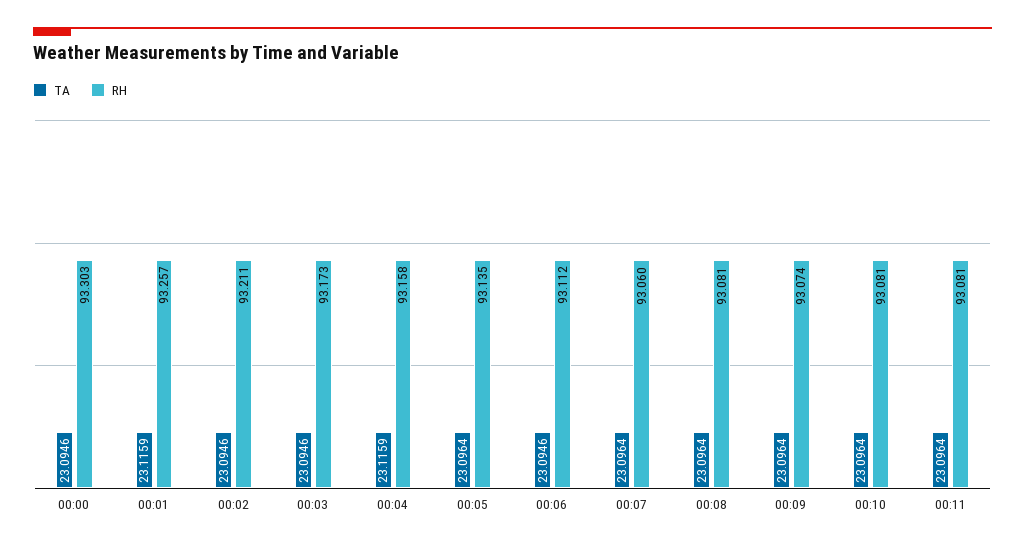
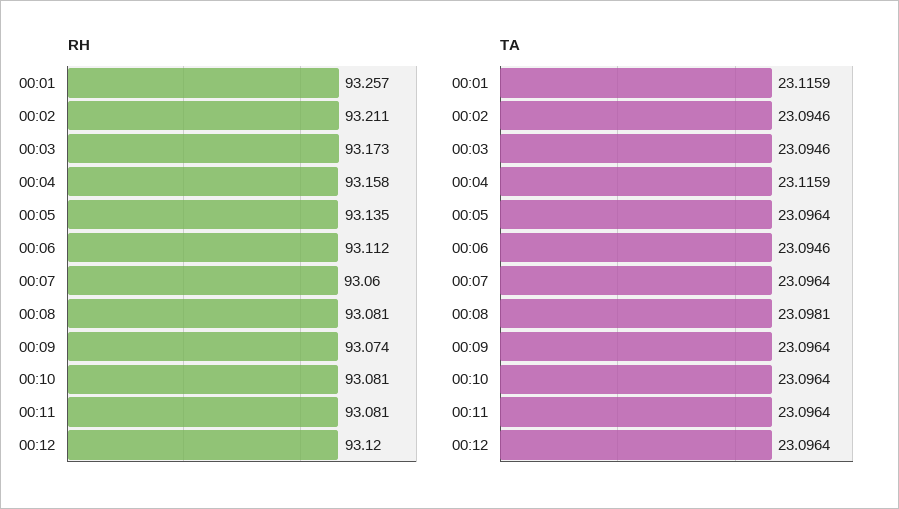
TA, 00:00: 23.0946 -> none
RH, 00:00: 93.303 -> none
TA, 00:08: 23.0964 -> 23.0981
RH, 00:12: none -> 93.12
TA, 00:12: none -> 23.0964

